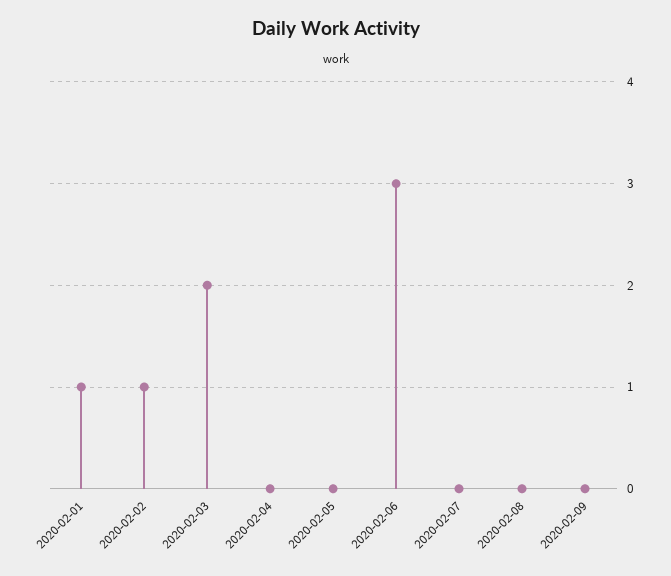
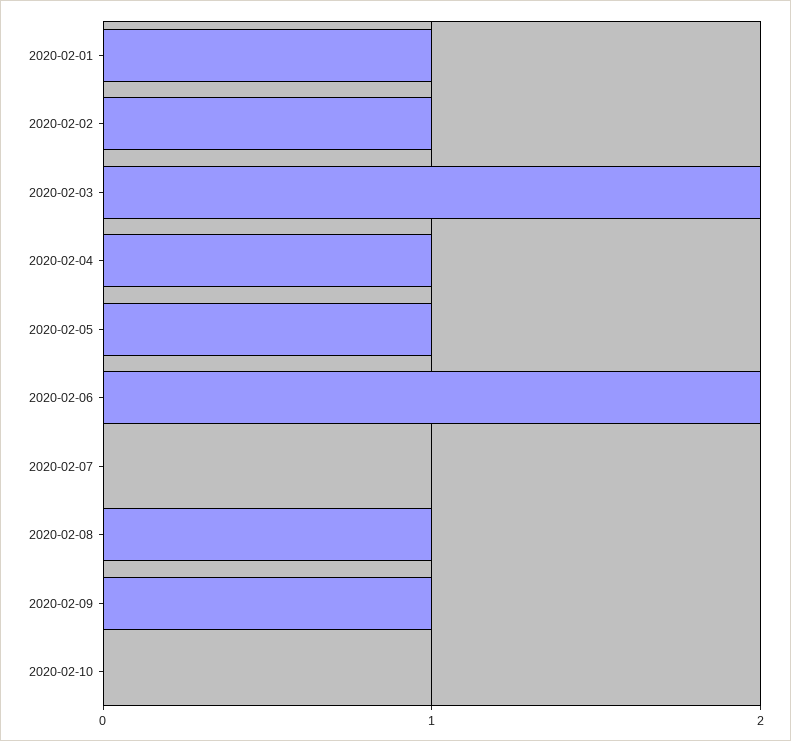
2020-02-04: 0 -> 1
2020-02-05: 0 -> 1
2020-02-06: 3 -> 2
2020-02-08: 0 -> 1
2020-02-09: 0 -> 1
2020-02-10: none -> 0

